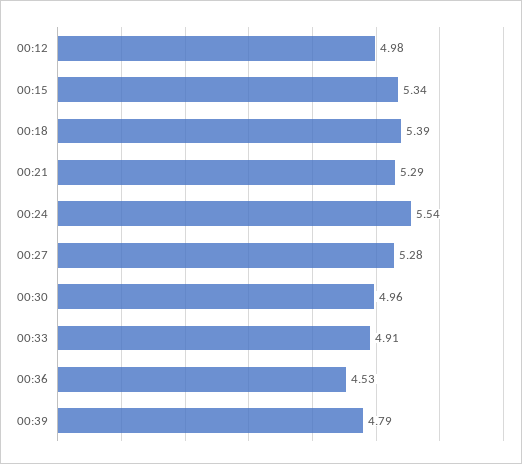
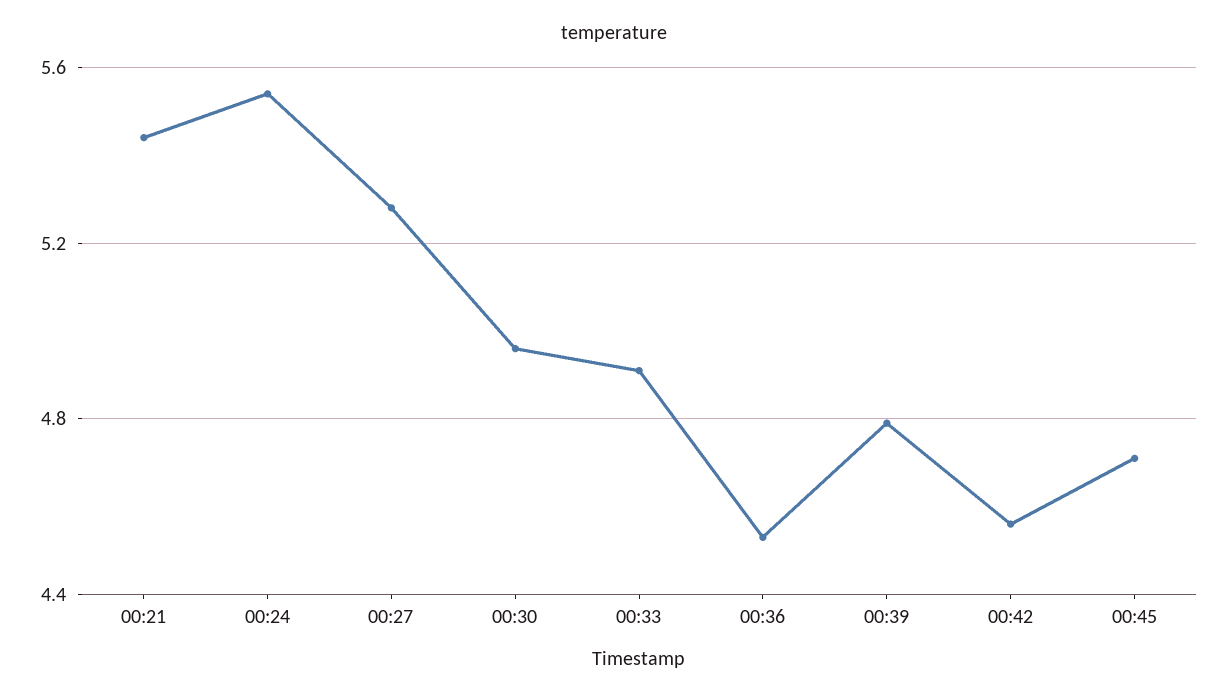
00:12: 4.98 -> none
00:15: 5.34 -> none
00:18: 5.39 -> none
00:21: 5.29 -> 5.45
00:42: none -> 4.55
00:45: none -> 4.7

